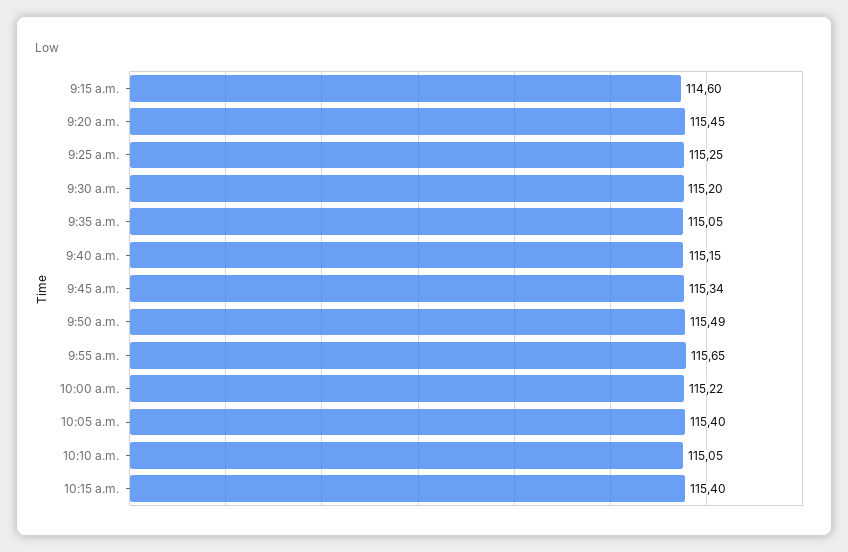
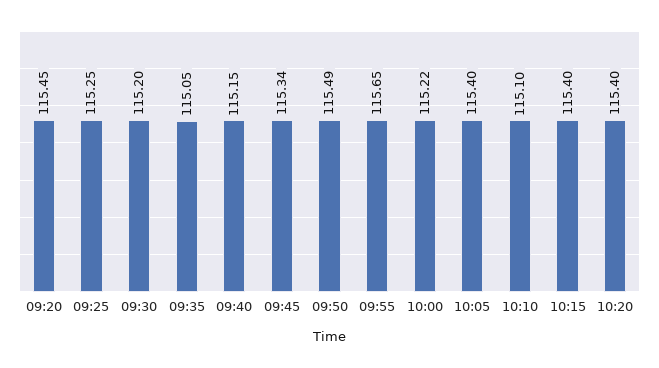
9:15 a.m.: 114.6 -> none
10:10 a.m.: 115.05 -> 115.1
10:20: none -> 115.4

